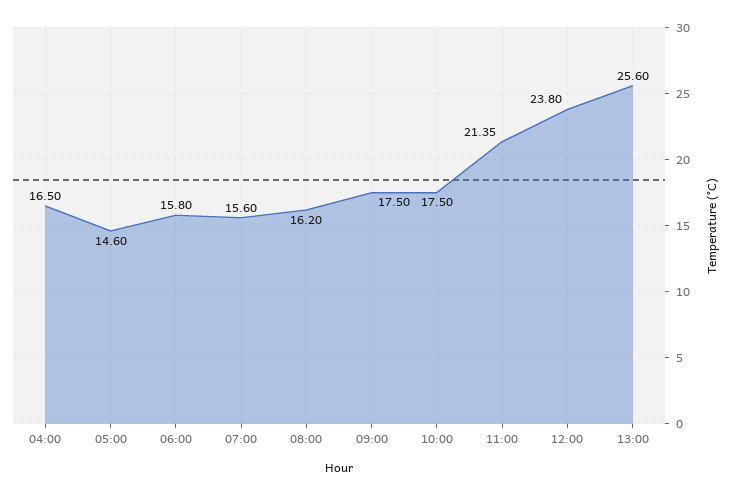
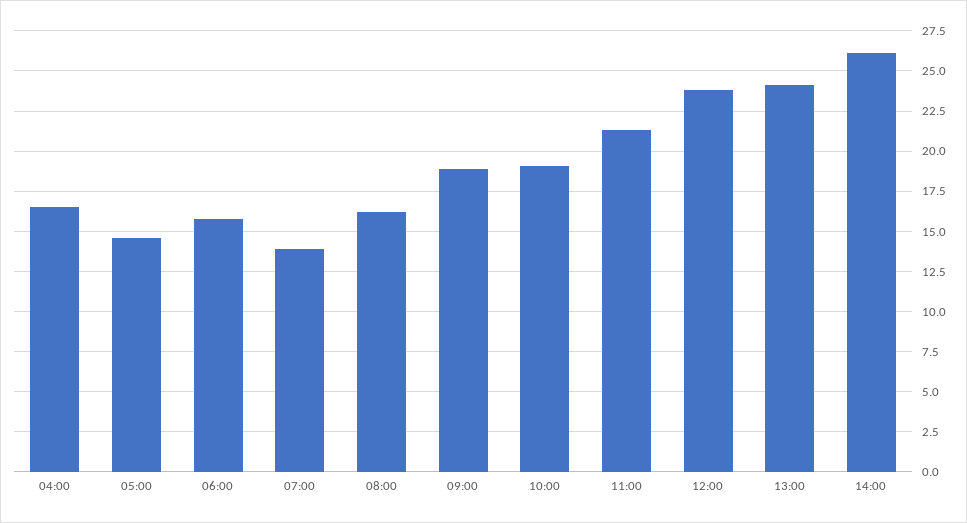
07:00: 15.6 -> 14
09:00: 17.5 -> 19
10:00: 17.5 -> 19
13:00: 25.6 -> 24
14:00: none -> 26

